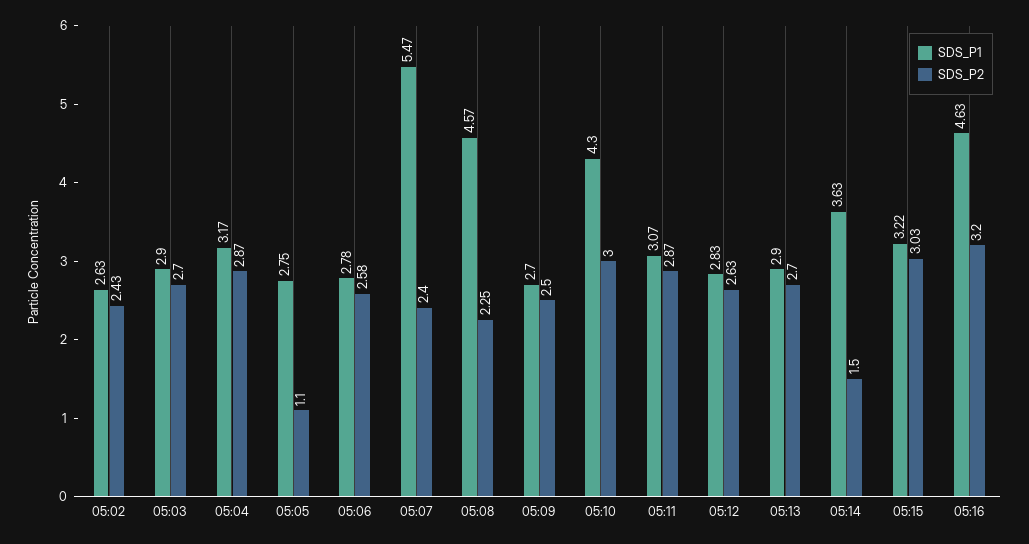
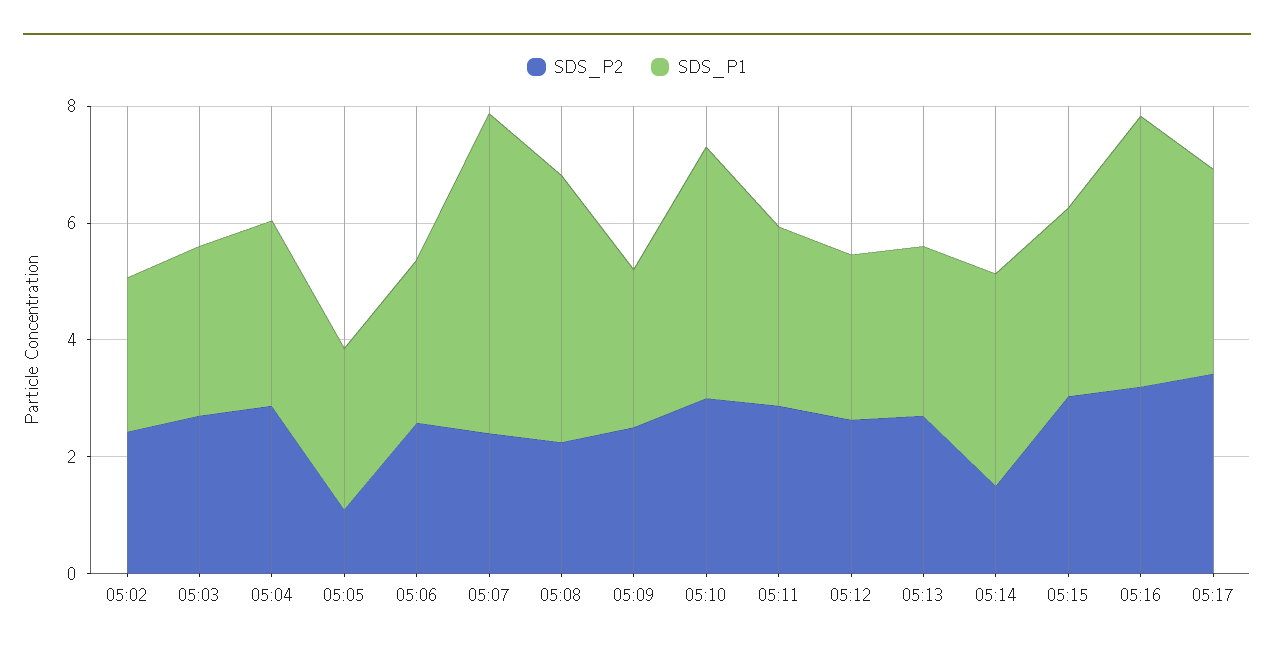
SDS_P2, 05:17: none -> 3.5
SDS_P1, 05:17: none -> 3.5

